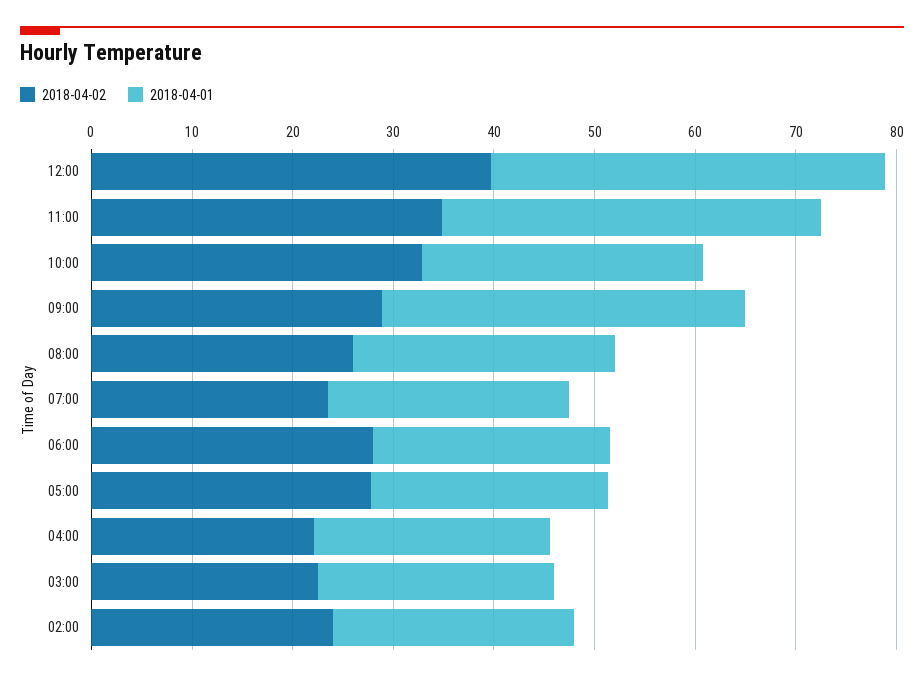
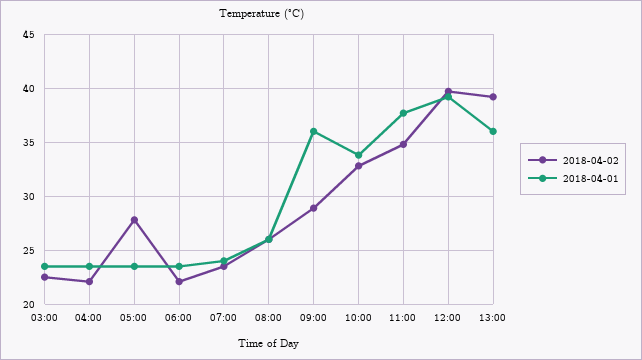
2018-04-01, 10:00: 28 -> 34
2018-04-02, 06:00: 28 -> 22
2018-04-02, 02:00: 24 -> none
2018-04-01, 02:00: 24 -> none
2018-04-02, 13:00: none -> 39
2018-04-01, 13:00: none -> 36

